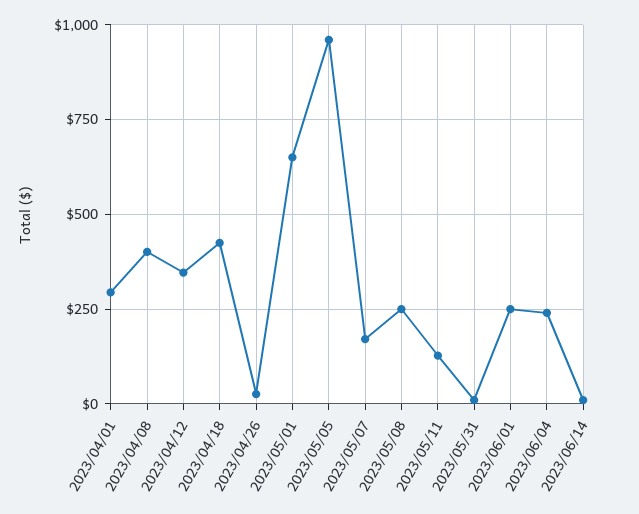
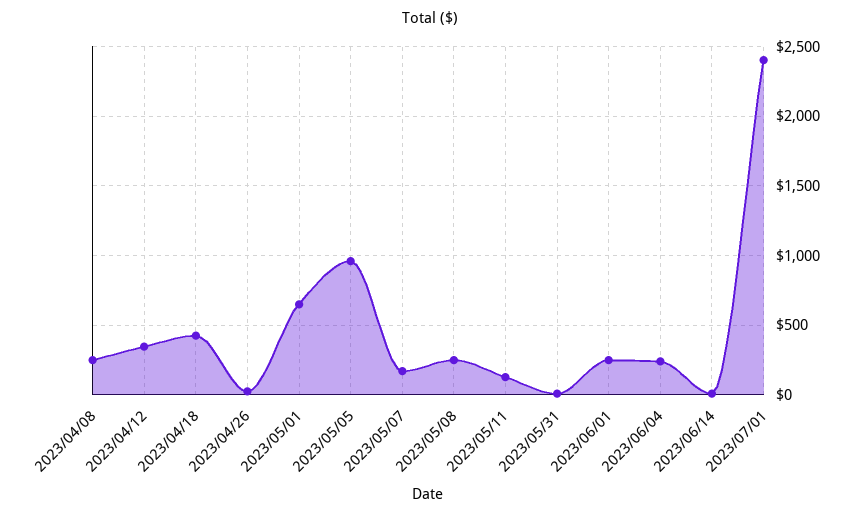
2023/04/01: 300 -> none
2023/04/08: 400 -> 250
2023/07/01: none -> 2400

